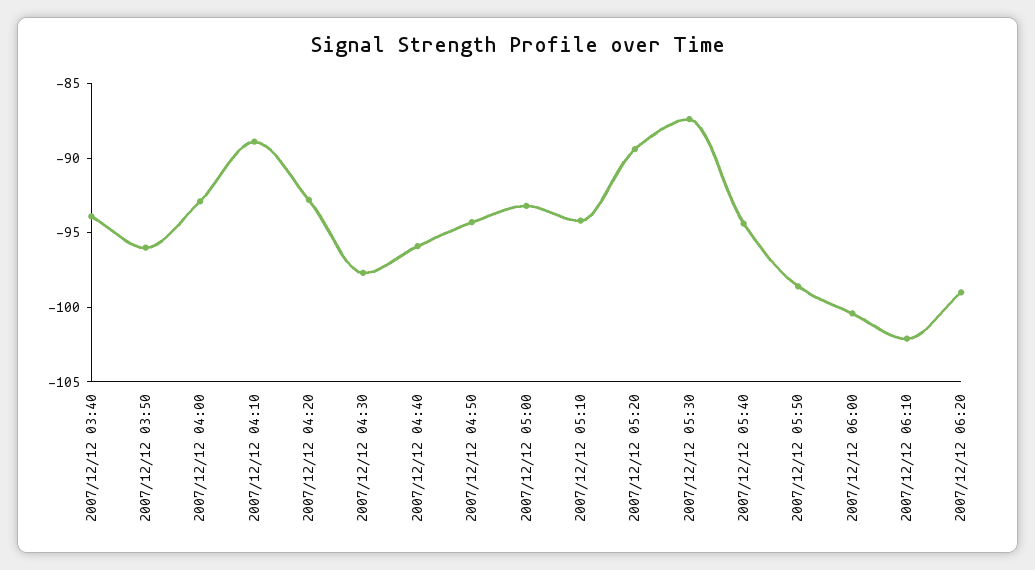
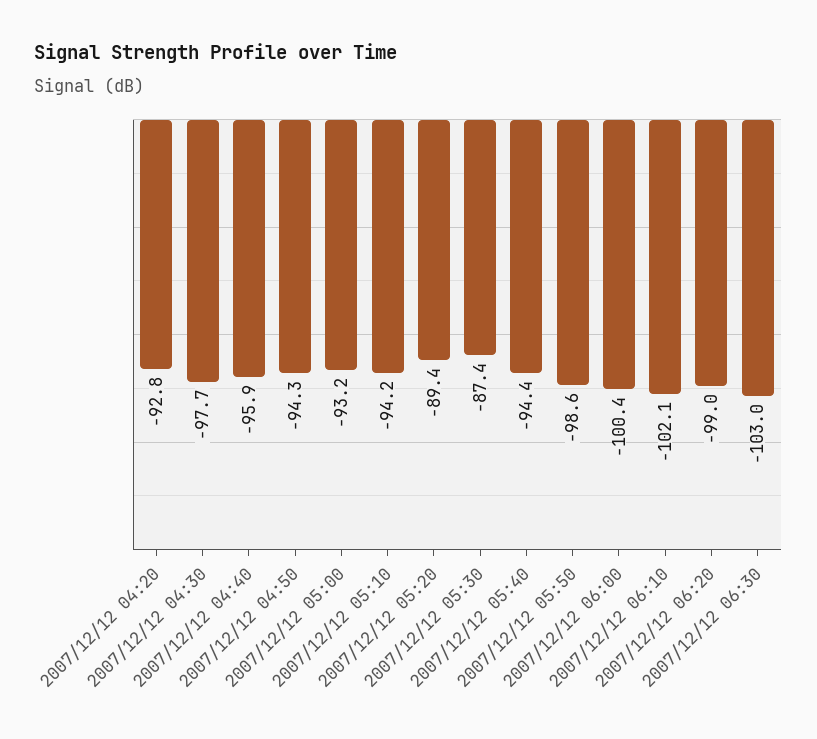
2007/12/12 03:40: -94 -> none
2007/12/12 03:50: -96 -> none
2007/12/12 04:00: -93 -> none
2007/12/12 04:10: -89 -> none
2007/12/12 06:30: none -> -103

